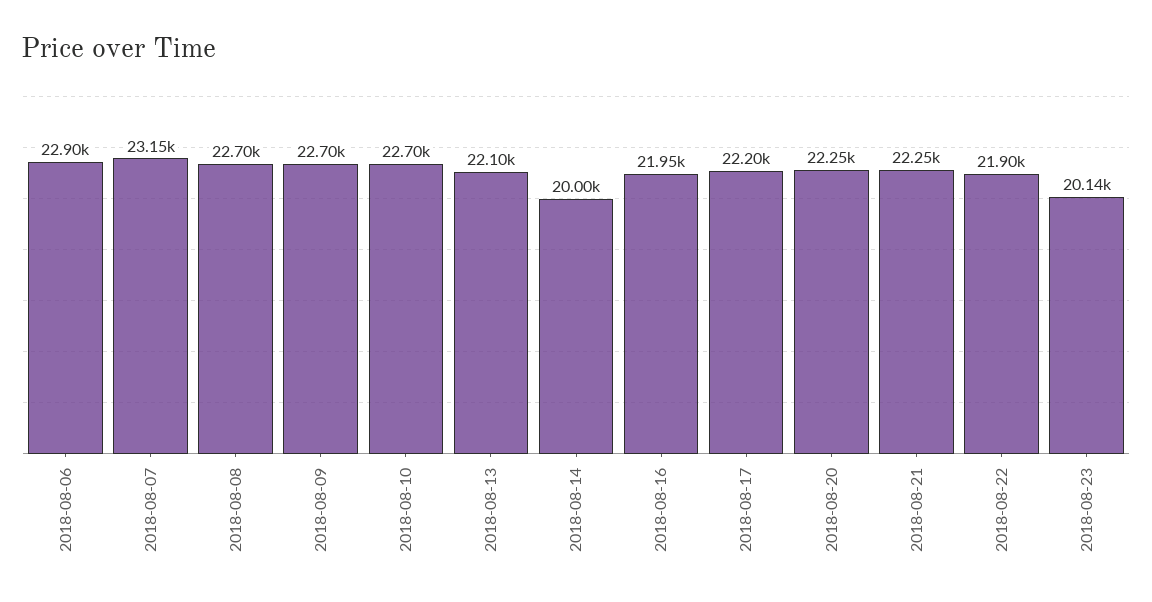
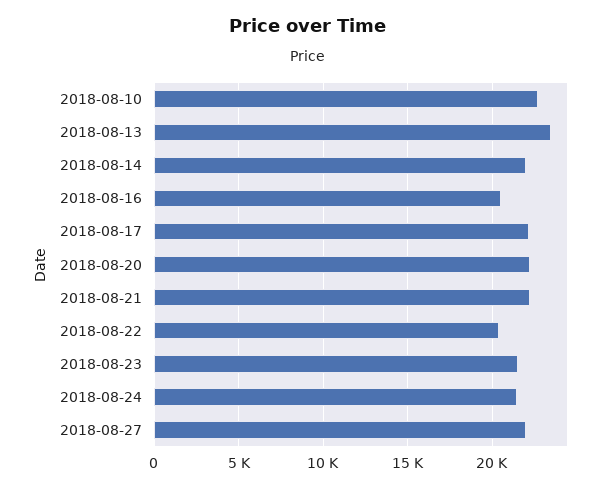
2018-08-06: 22900 -> none
2018-08-07: 23150 -> none
2018-08-08: 22700 -> none
2018-08-09: 22700 -> none
2018-08-13: 22100 -> 23500
2018-08-14: 20000 -> 22000
2018-08-16: 21950 -> 20500
2018-08-22: 21900 -> 20500
2018-08-23: 20140 -> 21500
2018-08-24: none -> 21500
2018-08-27: none -> 22000

